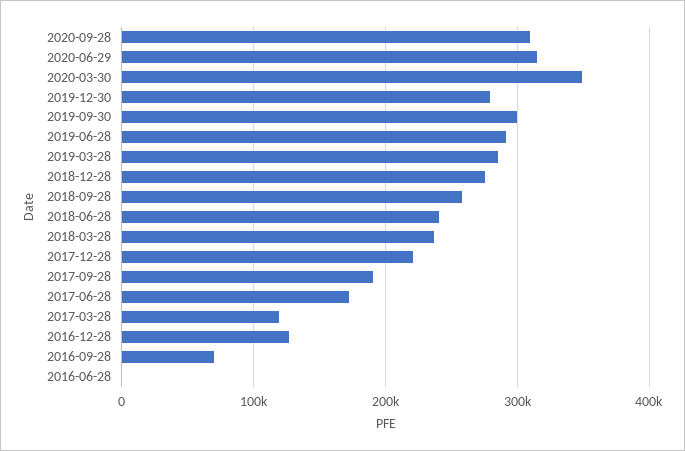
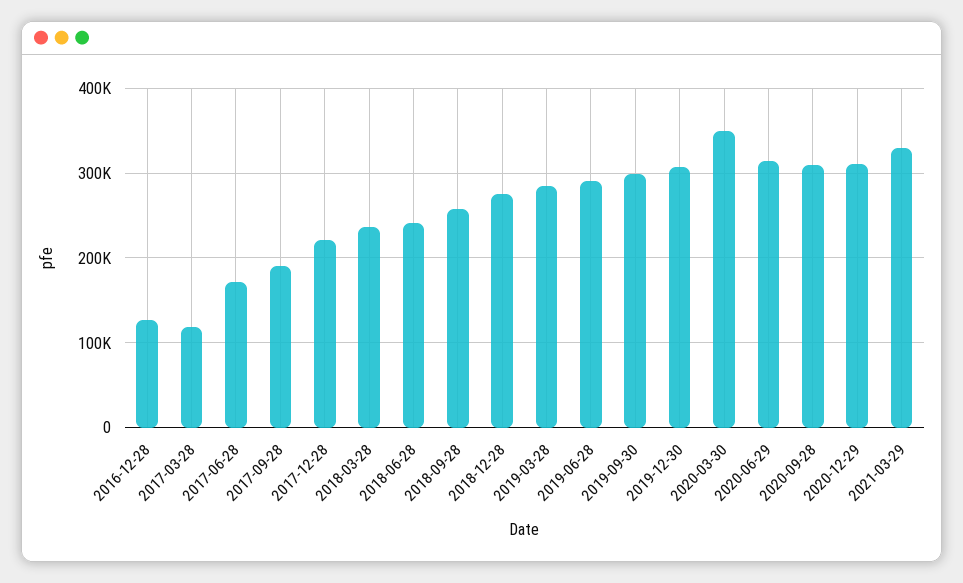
2019-12-30: 280000 -> 310000
2016-09-28: 70000 -> none
2016-06-28: 0 -> none
2020-12-29: none -> 310000
2021-03-29: none -> 330000

